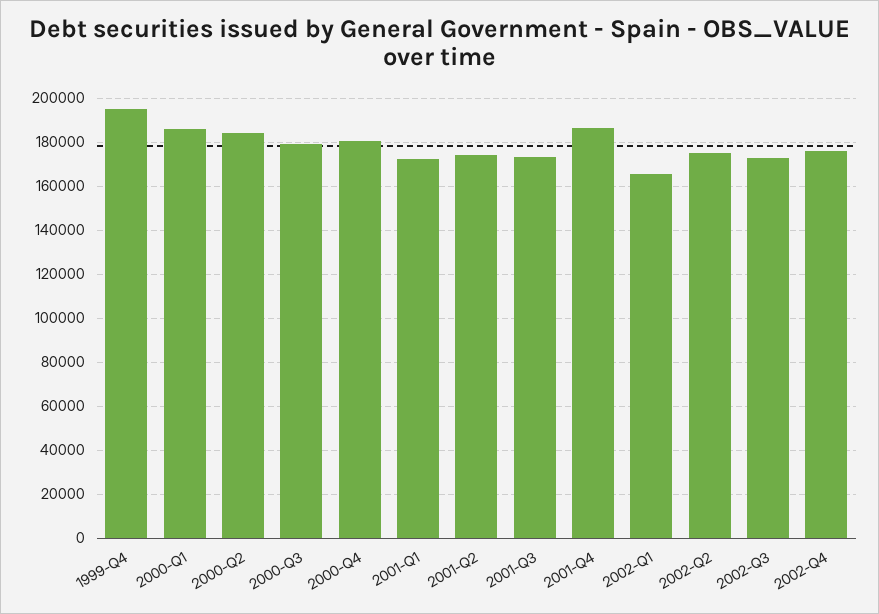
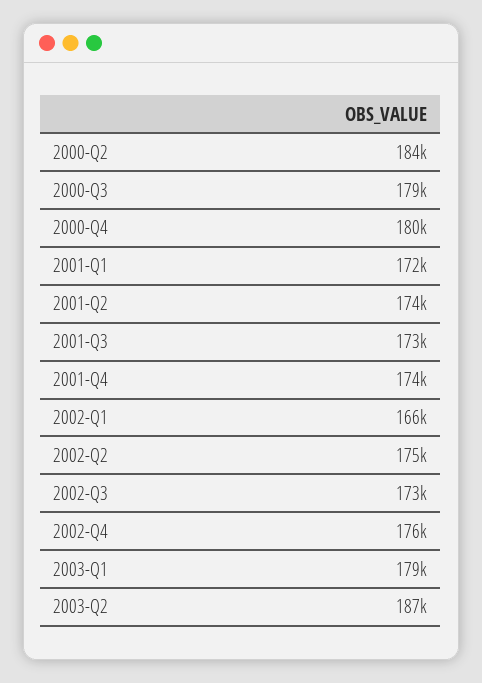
1999-Q4: 195000 -> none
2000-Q1: 185000 -> none
2001-Q4: 185000 -> 174000
2003-Q1: none -> 179000
2003-Q2: none -> 187000

